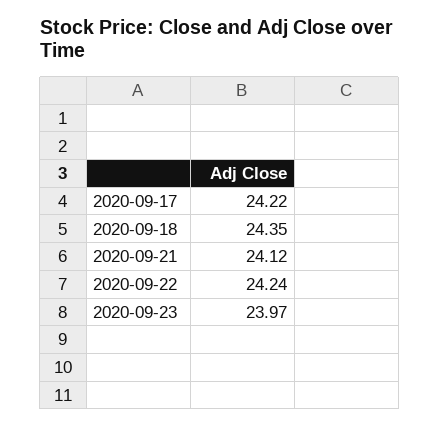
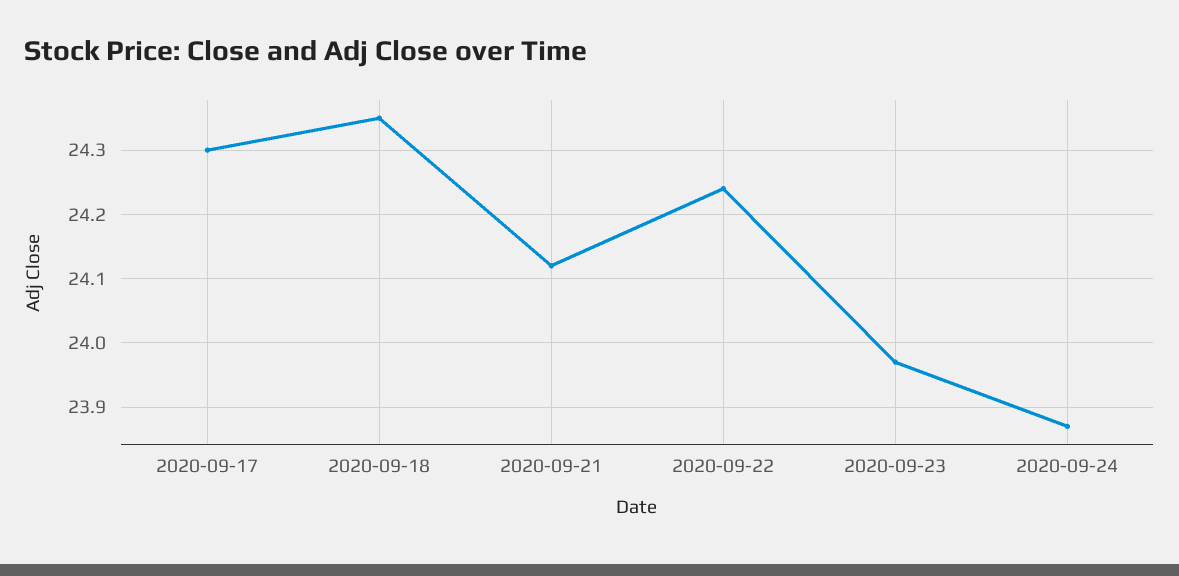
2020-09-17: 24.22 -> 24.3
2020-09-24: none -> 23.87

